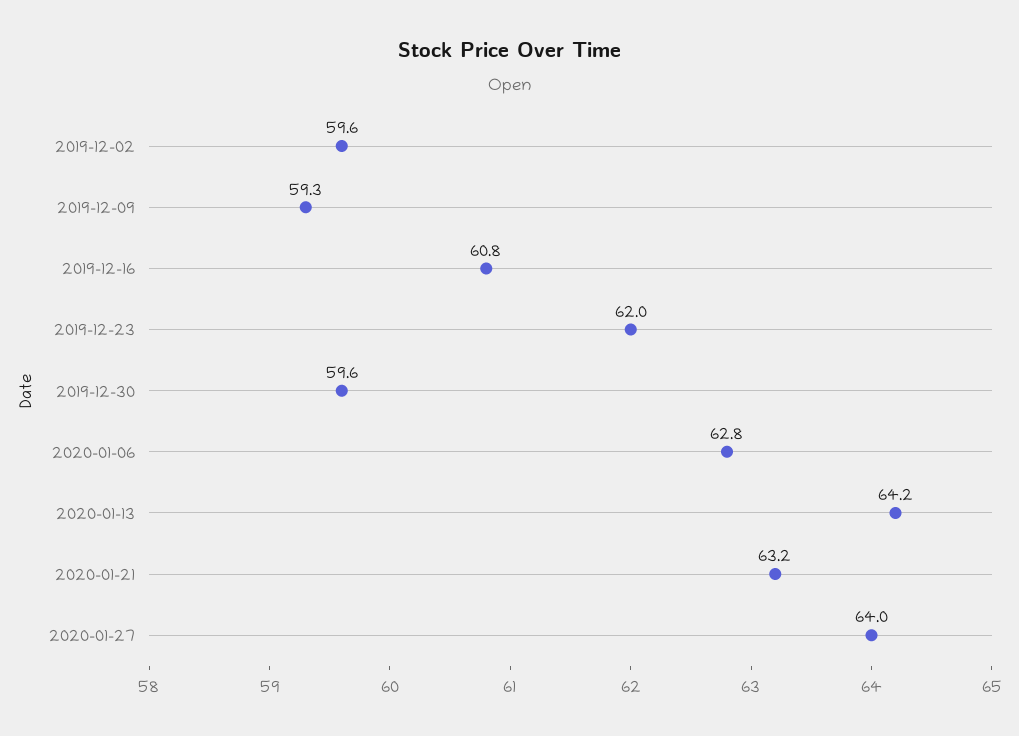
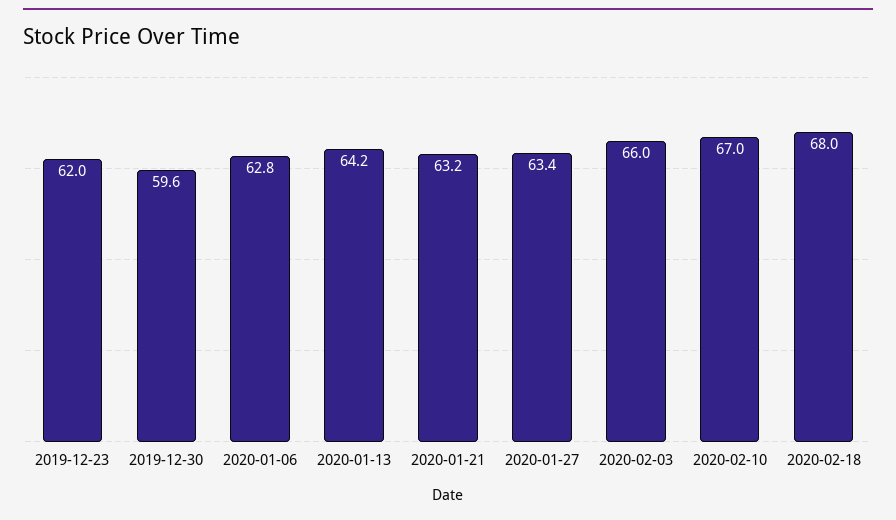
2019-12-02: 59.6 -> none
2019-12-09: 59.3 -> none
2019-12-16: 60.8 -> none
2020-01-27: 64 -> 63.4
2020-02-03: none -> 66
2020-02-10: none -> 67
2020-02-18: none -> 68

